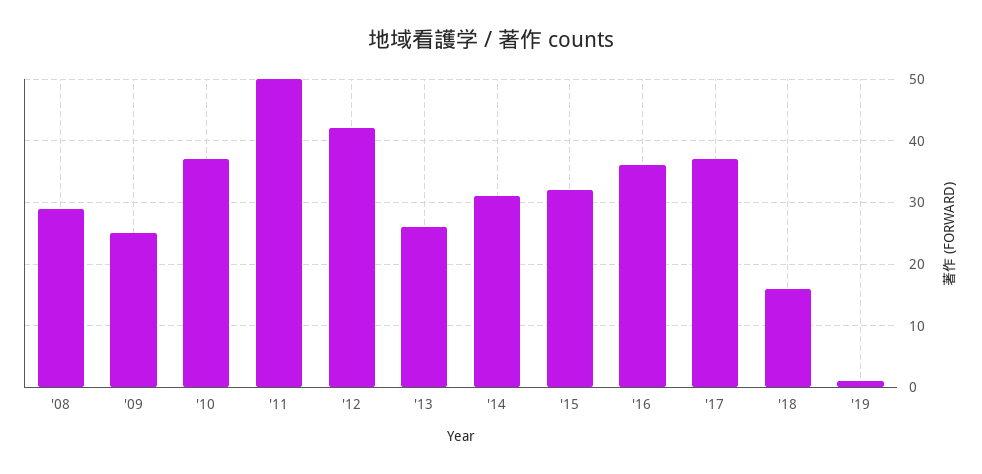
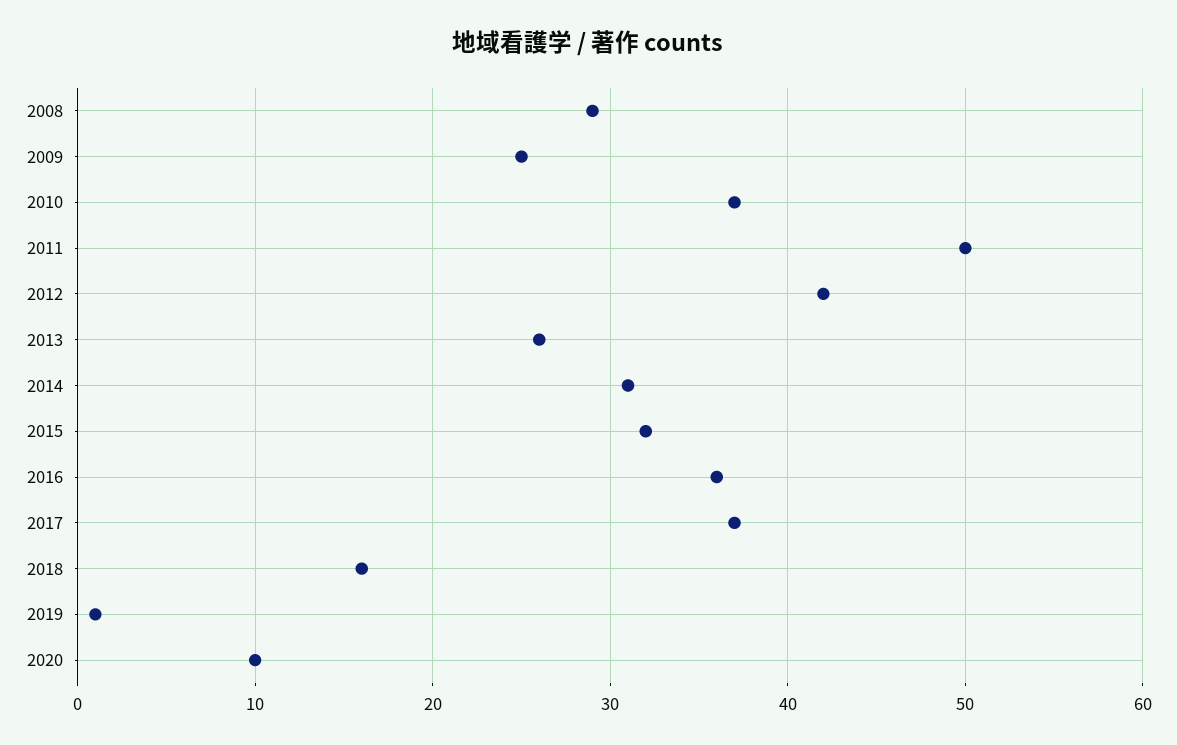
2020: none -> 10

